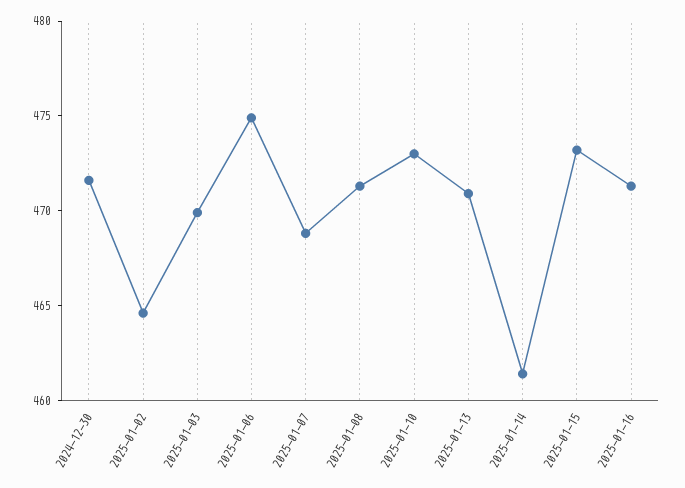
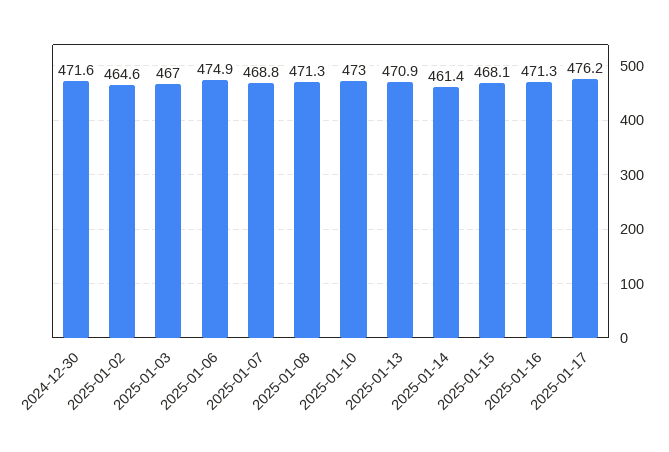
2025-01-03: 470 -> 467
2025-01-15: 473 -> 468.1
2025-01-17: none -> 476.2

